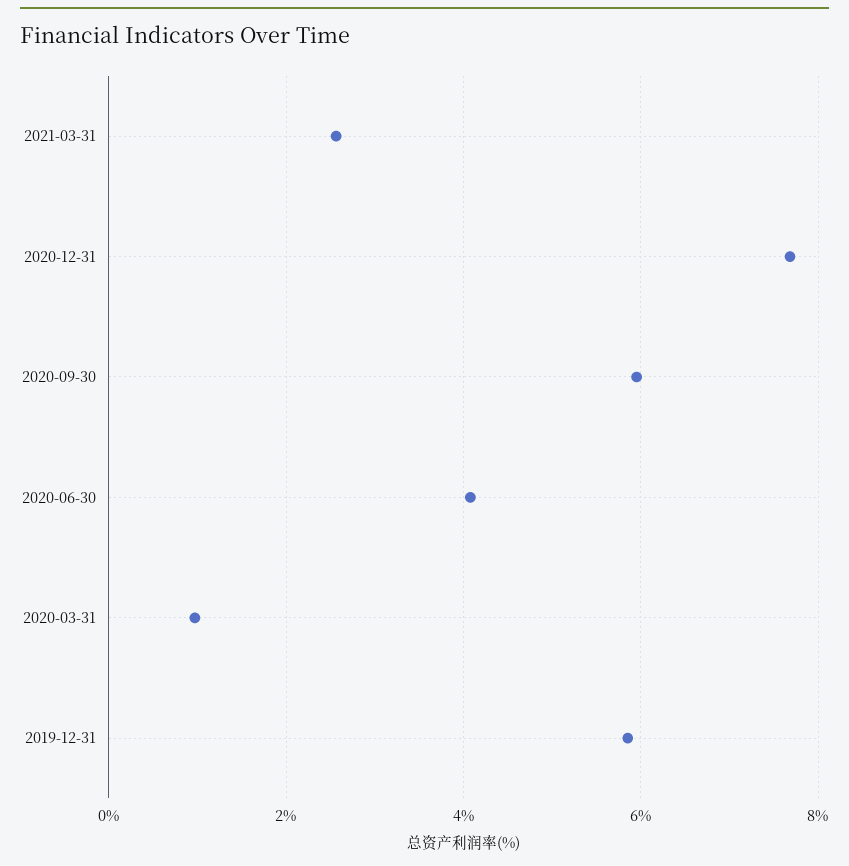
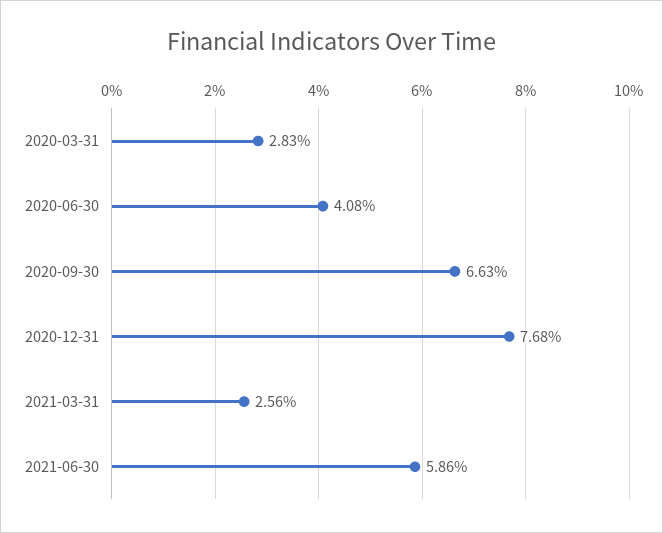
2020-09-30: 6 -> 6.63
2020-03-31: 1 -> 2.83
2019-12-31: 5.8 -> none
2021-06-30: none -> 5.86

